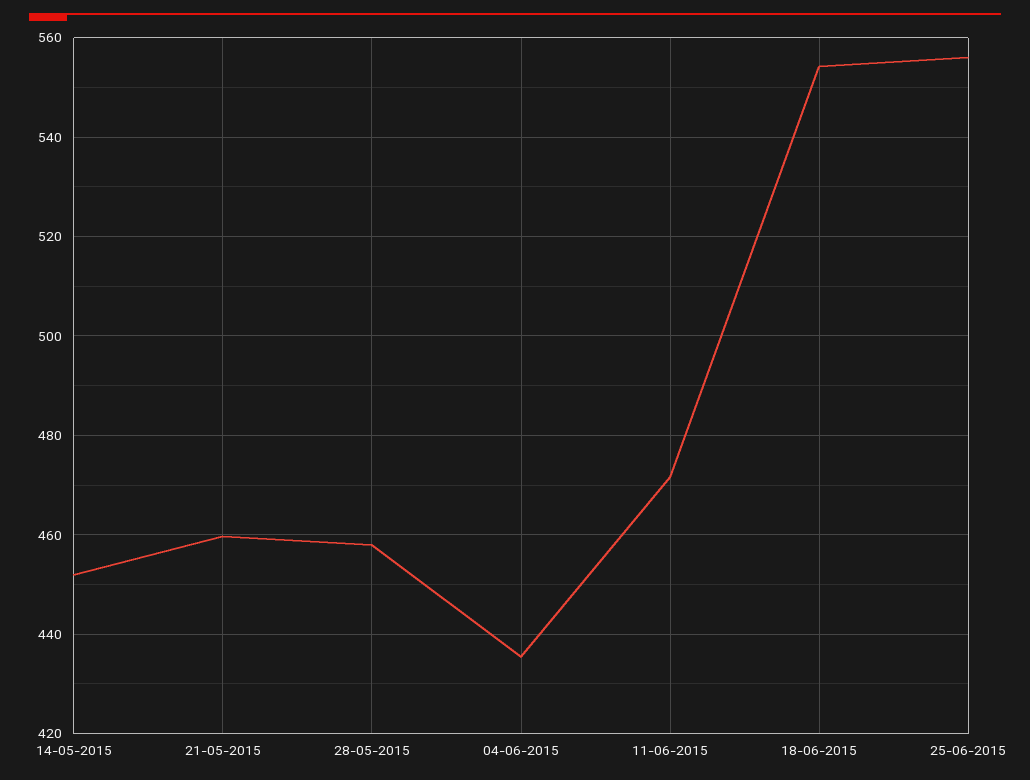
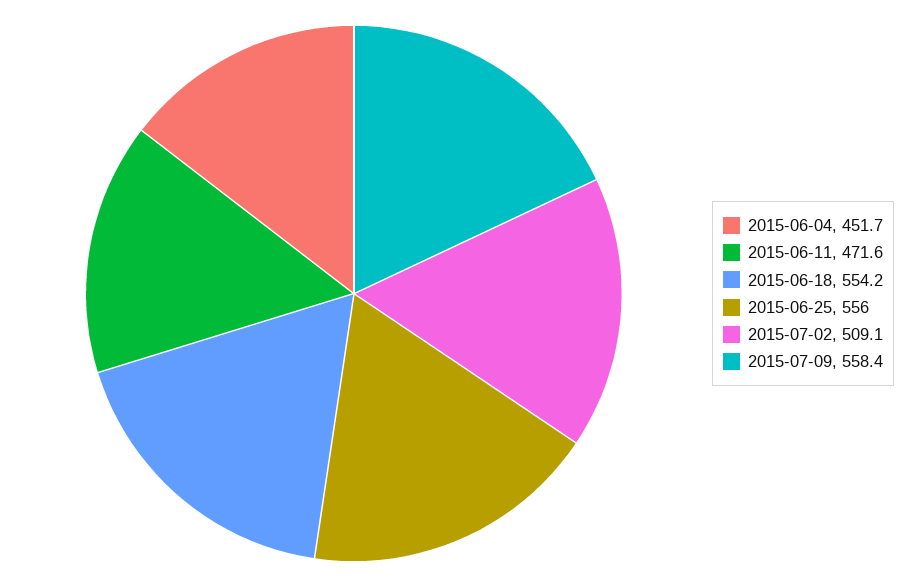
14-05-2015: 452 -> none
21-05-2015: 460 -> none
28-05-2015: 458 -> none
04-06-2015: 436 -> 451.7
2015-07-02: none -> 509.1
2015-07-09: none -> 558.4

